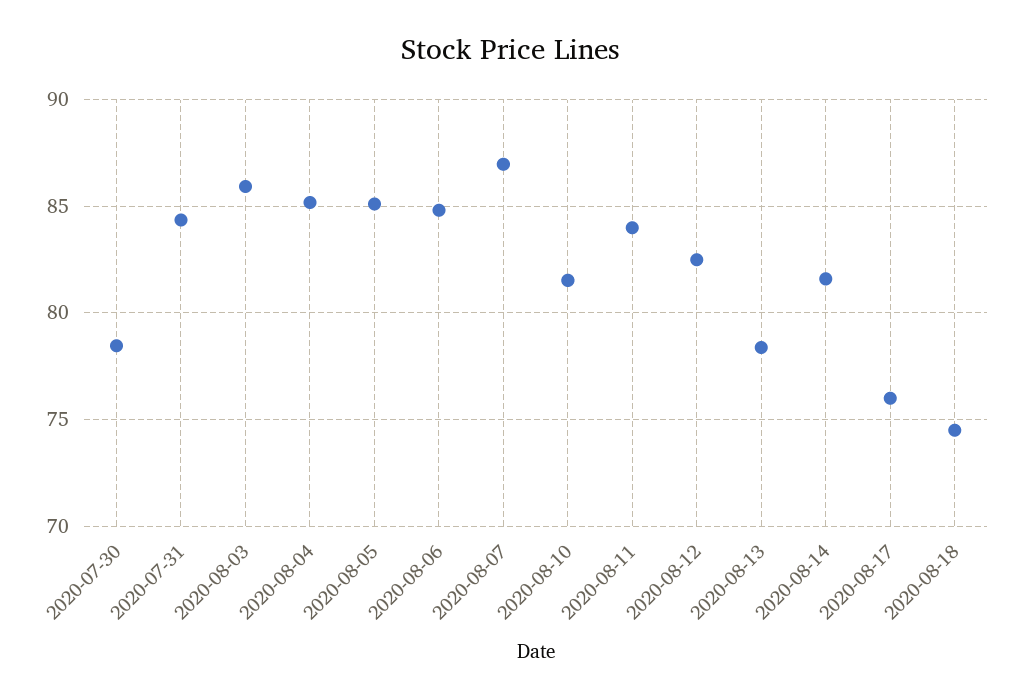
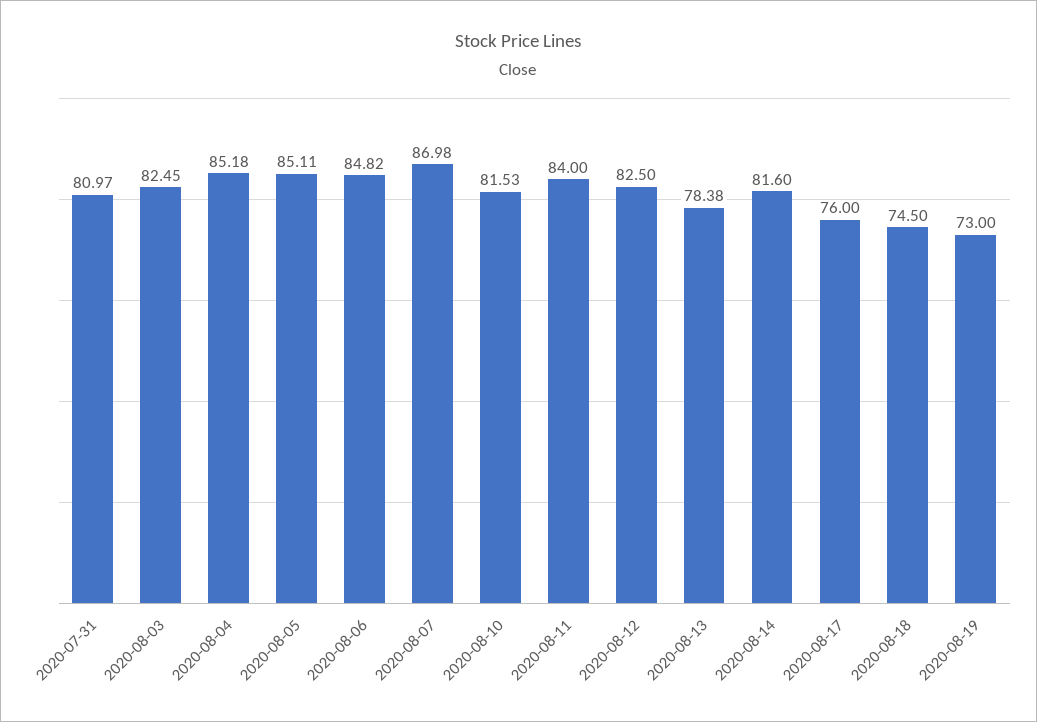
2020-07-30: 78.5 -> none
2020-07-31: 84.5 -> 80.97
2020-08-03: 86 -> 82.45
2020-08-19: none -> 73

